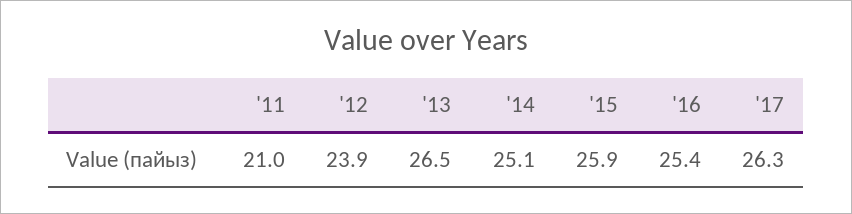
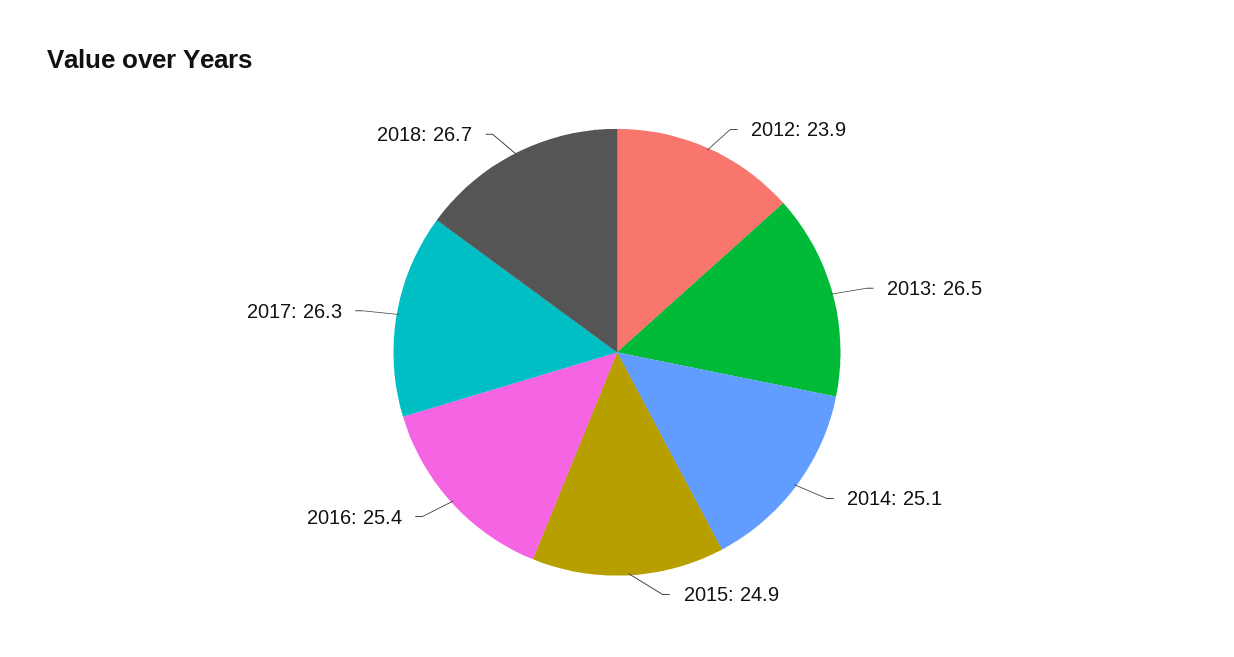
'11: 21 -> none
'15: 25.9 -> 24.9
2018: none -> 26.7

